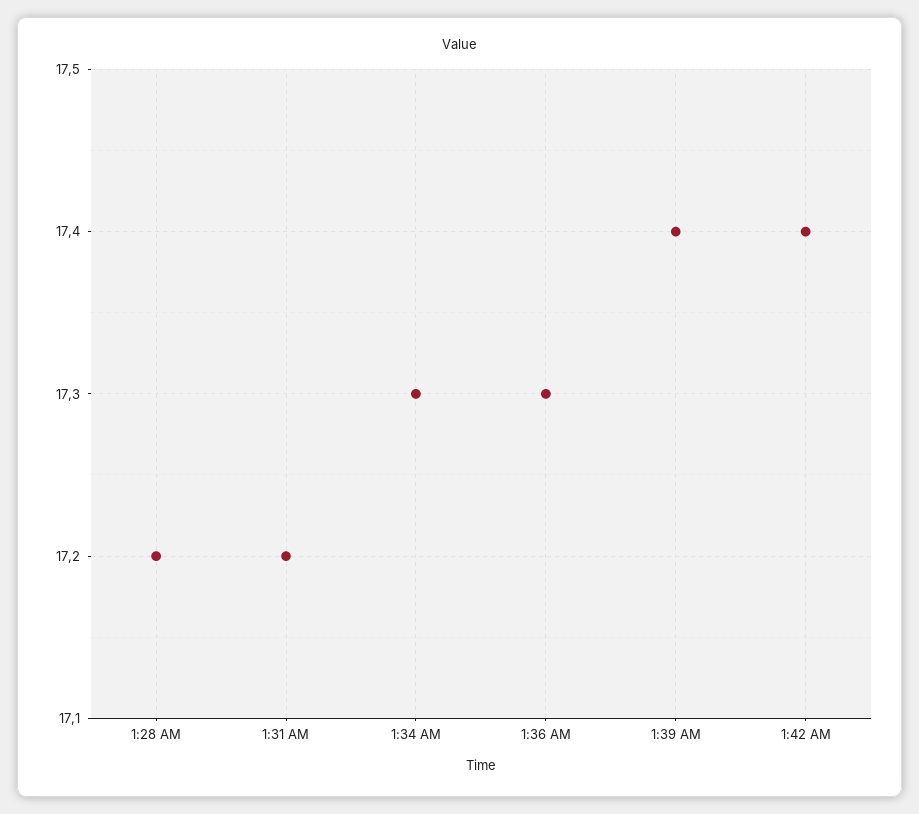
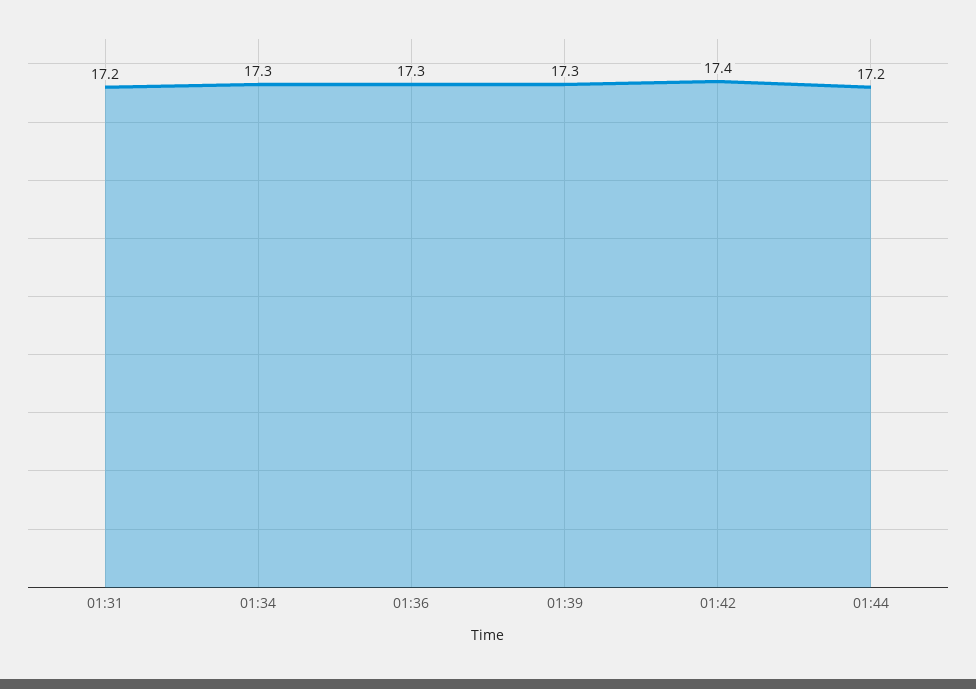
1:28 AM: 17.2 -> none
1:39 AM: 17.4 -> 17.3
01:44: none -> 17.2

